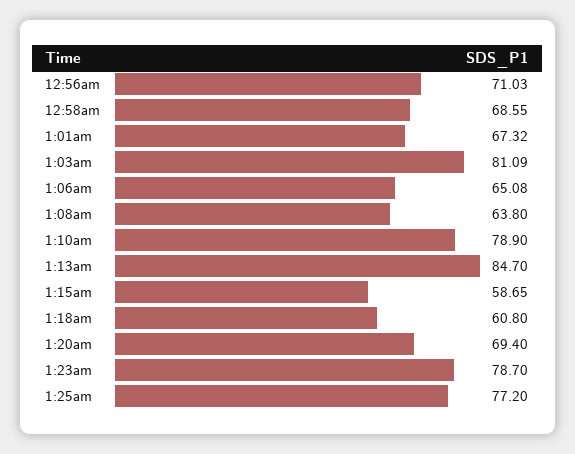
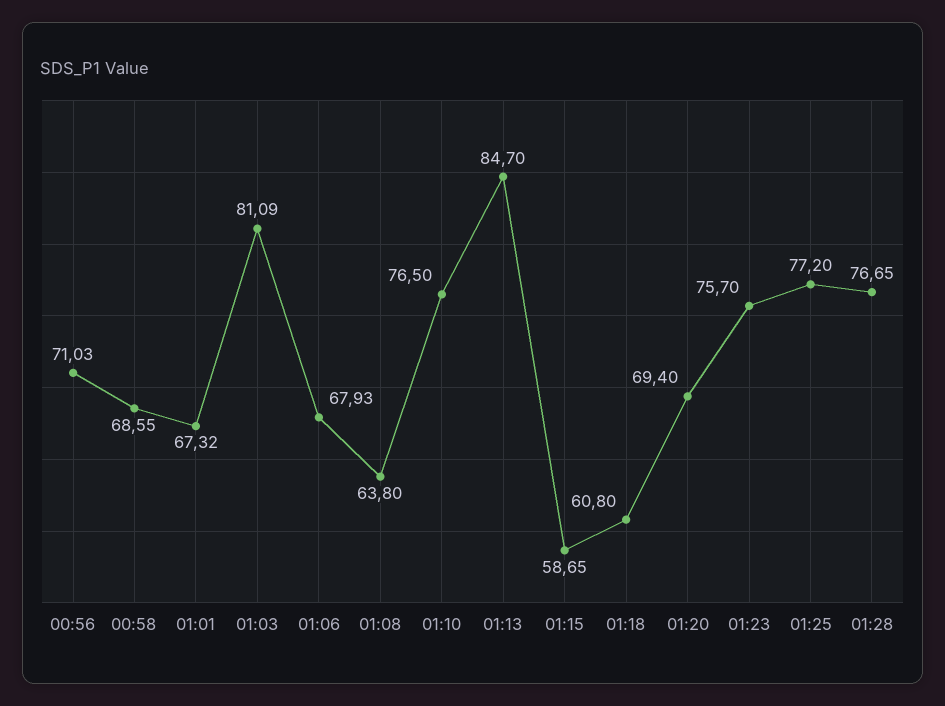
1:06am: 65.08 -> 67.93
1:10am: 78.9 -> 76.5
1:23am: 78.7 -> 75.7
01:28: none -> 76.65

